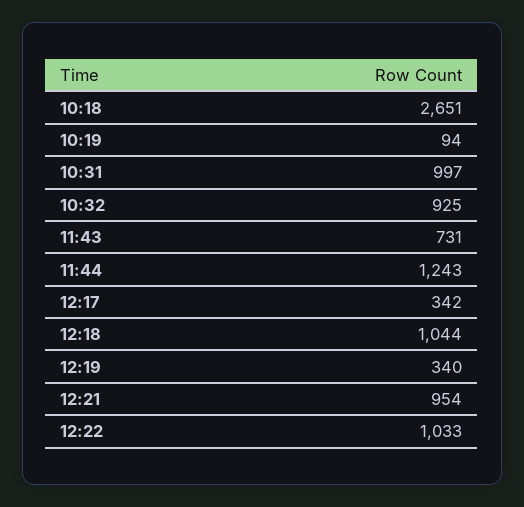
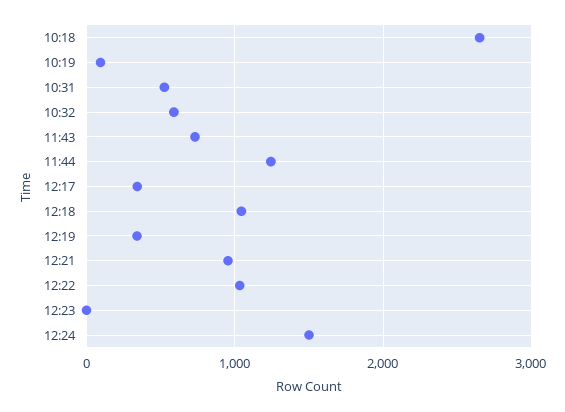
10:31: 997 -> 500
10:32: 925 -> 600
12:23: none -> 0
12:24: none -> 1500

